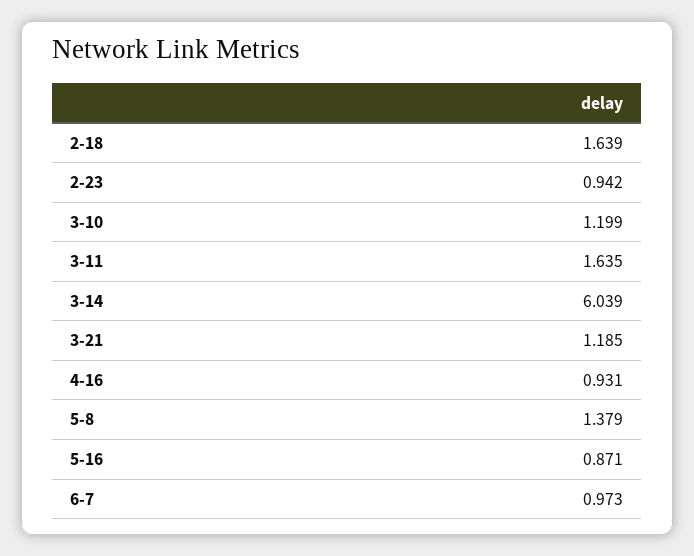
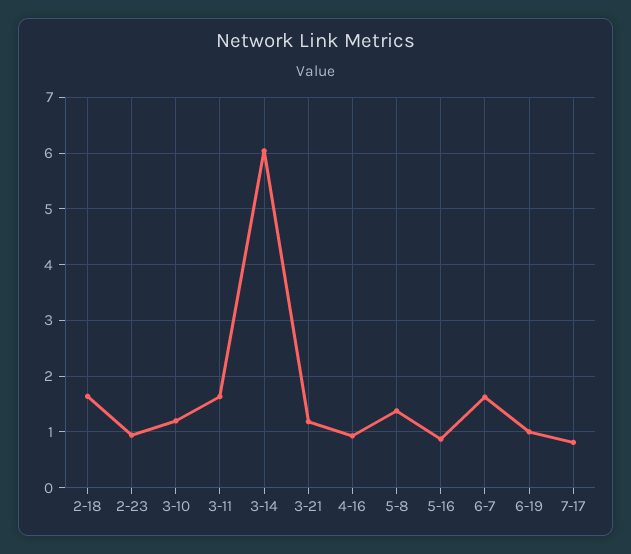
6-7: 0.973 -> 1.6
6-19: none -> 1
7-17: none -> 0.8

